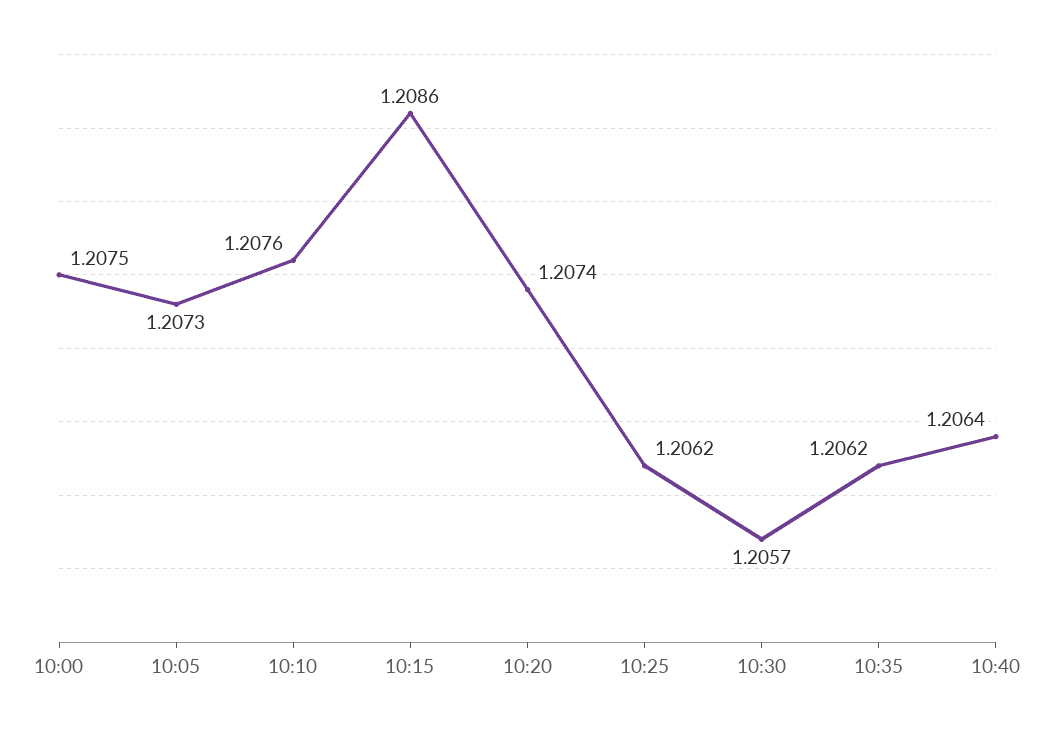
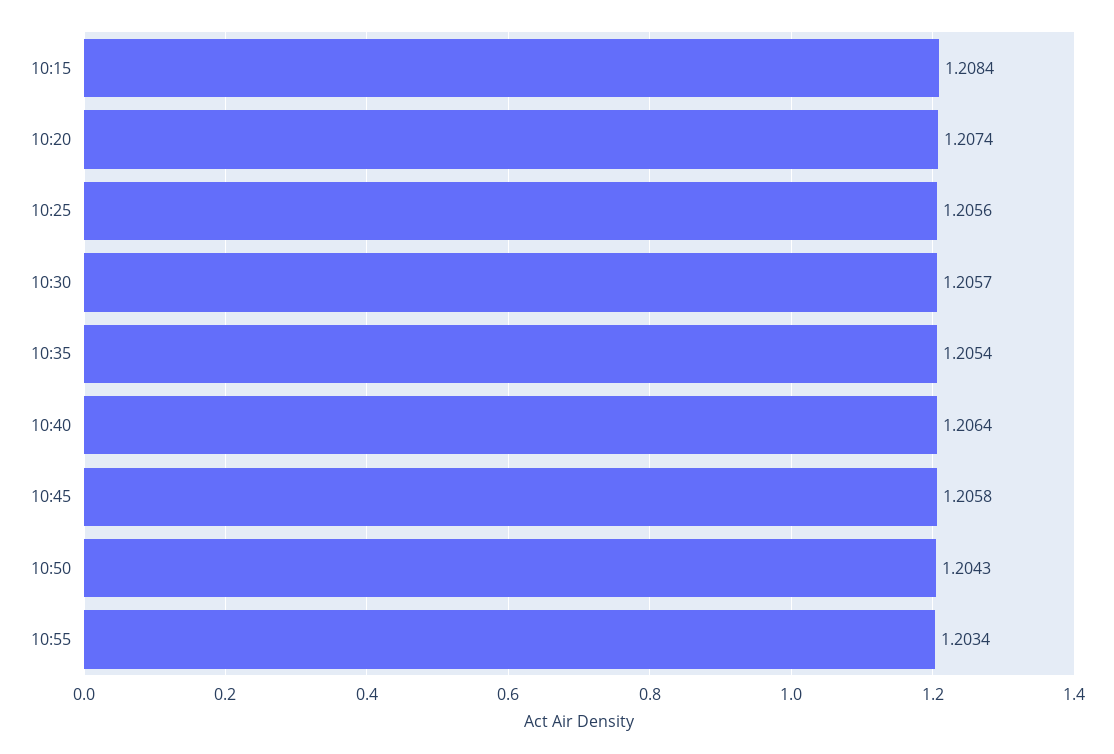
10:00: 1.2075 -> none
10:05: 1.2073 -> none
10:10: 1.2076 -> none
10:15: 1.2086 -> 1.2084
10:25: 1.2062 -> 1.2056
10:35: 1.2062 -> 1.2054
10:45: none -> 1.2058
10:50: none -> 1.2043
10:55: none -> 1.2034

